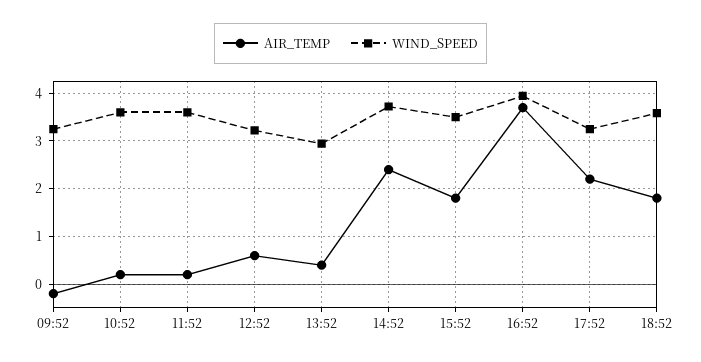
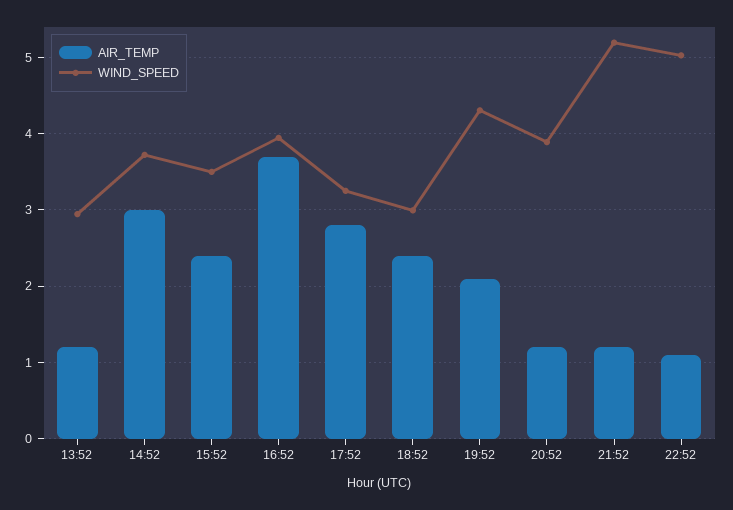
AIR_TEMP, 09:52: -0.2 -> none
WIND_SPEED, 09:52: 3.2 -> none
AIR_TEMP, 10:52: 0.2 -> none
WIND_SPEED, 10:52: 3.6 -> none
AIR_TEMP, 11:52: 0.2 -> none
WIND_SPEED, 11:52: 3.6 -> none
AIR_TEMP, 12:52: 0.6 -> none
WIND_SPEED, 12:52: 3.2 -> none
AIR_TEMP, 13:52: 0.4 -> 1.2
AIR_TEMP, 14:52: 2.4 -> 3
AIR_TEMP, 15:52: 1.8 -> 2.4
AIR_TEMP, 17:52: 2.2 -> 2.8
AIR_TEMP, 18:52: 1.8 -> 2.4
WIND_SPEED, 18:52: 3.6 -> 3
AIR_TEMP, 19:52: none -> 2.1
WIND_SPEED, 19:52: none -> 4.3
AIR_TEMP, 20:52: none -> 1.2
WIND_SPEED, 20:52: none -> 3.9
AIR_TEMP, 21:52: none -> 1.2
WIND_SPEED, 21:52: none -> 5.2
AIR_TEMP, 22:52: none -> 1.1
WIND_SPEED, 22:52: none -> 5

